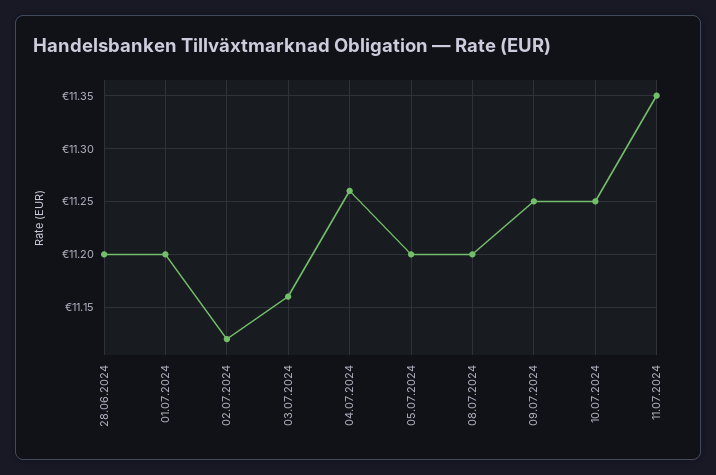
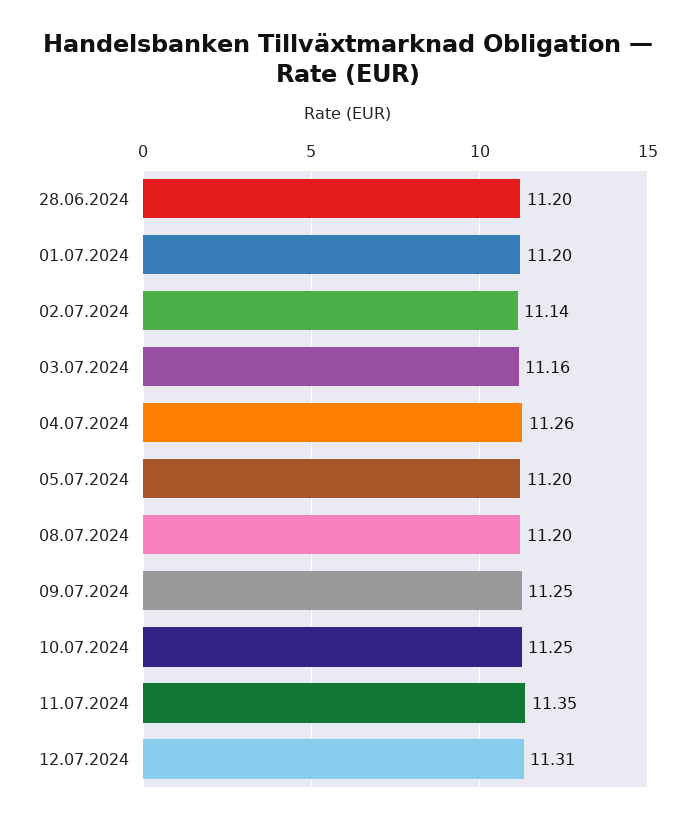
02.07.2024: 11.12 -> 11.14
12.07.2024: none -> 11.31

